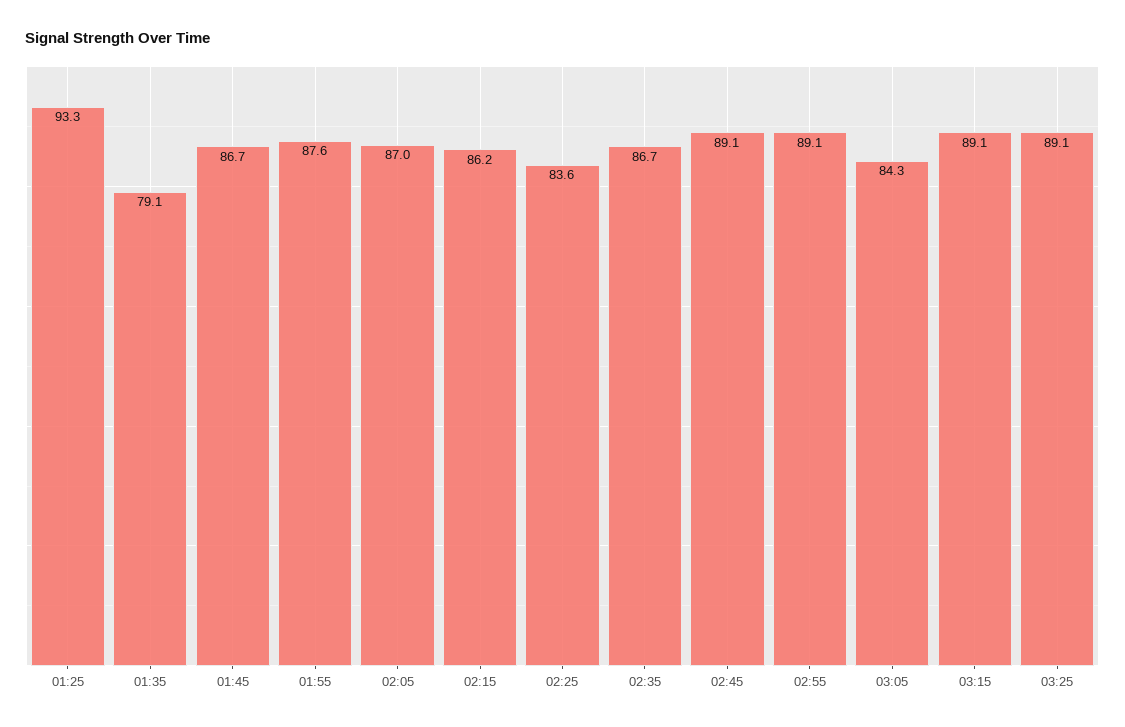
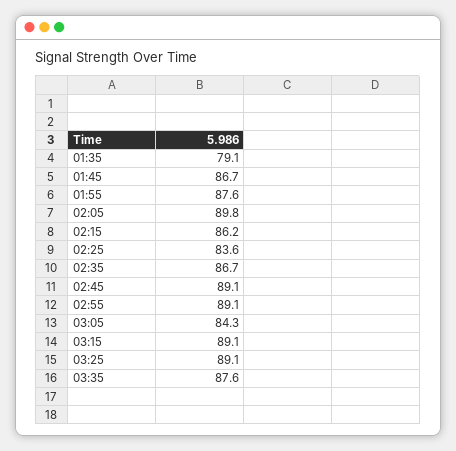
01:25: 93.3 -> none
02:05: 87 -> 89.8
03:35: none -> 87.6

